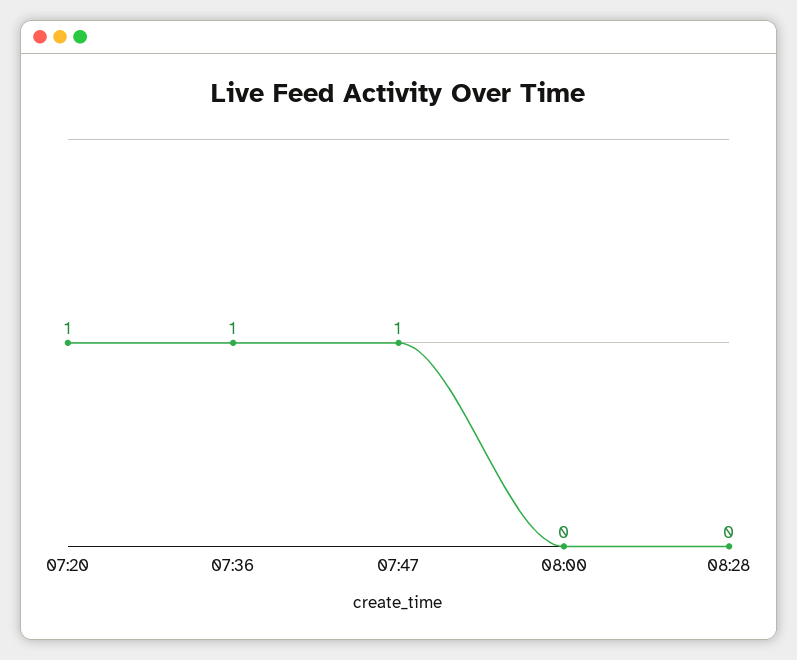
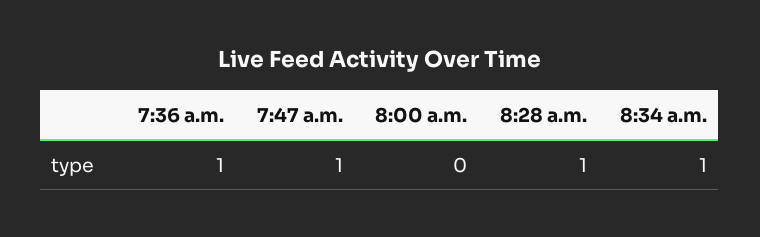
07:20: 1 -> none
08:28: 0 -> 1
8:34 a.m.: none -> 1

